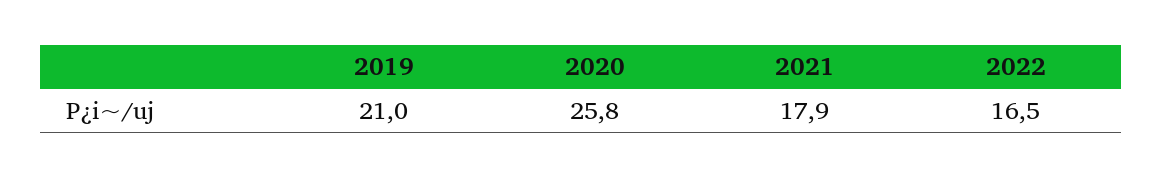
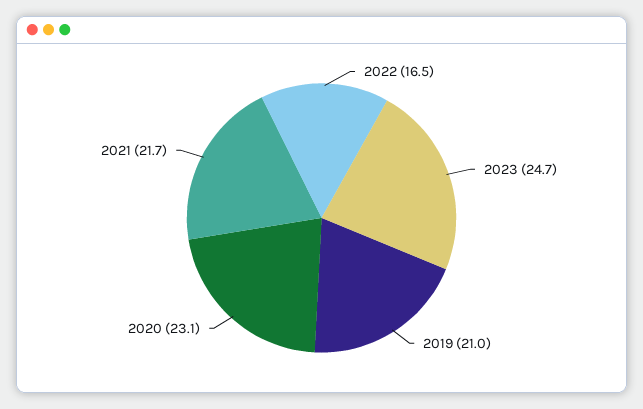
2020: 25.8 -> 23.1
2021: 17.9 -> 21.7
2023: none -> 24.7

